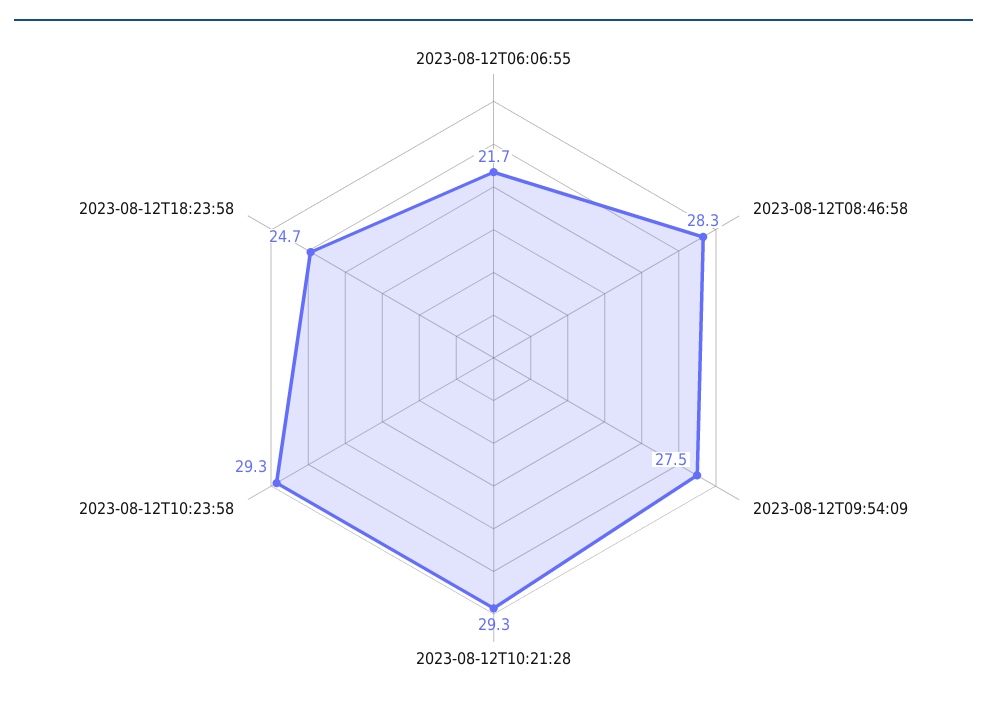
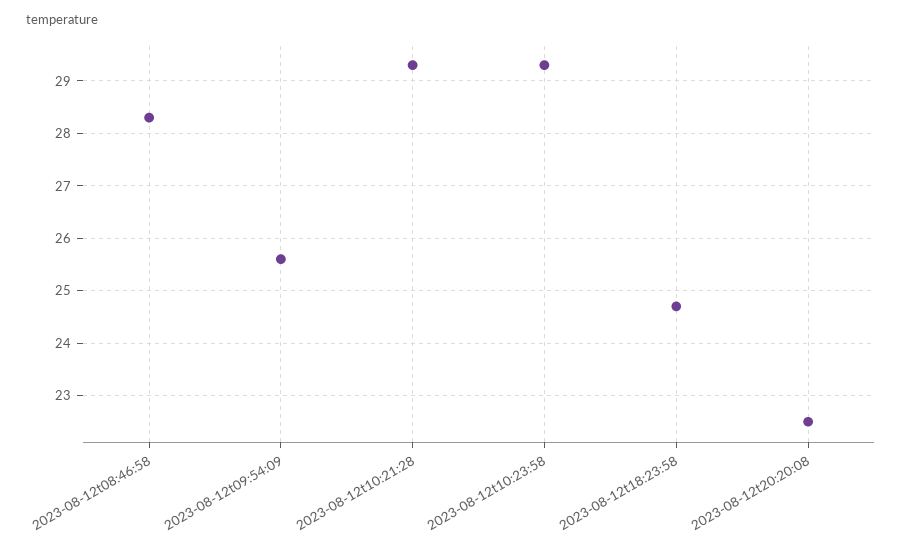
2023-08-12T06:06:55: 21.7 -> none
2023-08-12T09:54:09: 27.5 -> 25.5
2023-08-12t20:20:08: none -> 22.5

